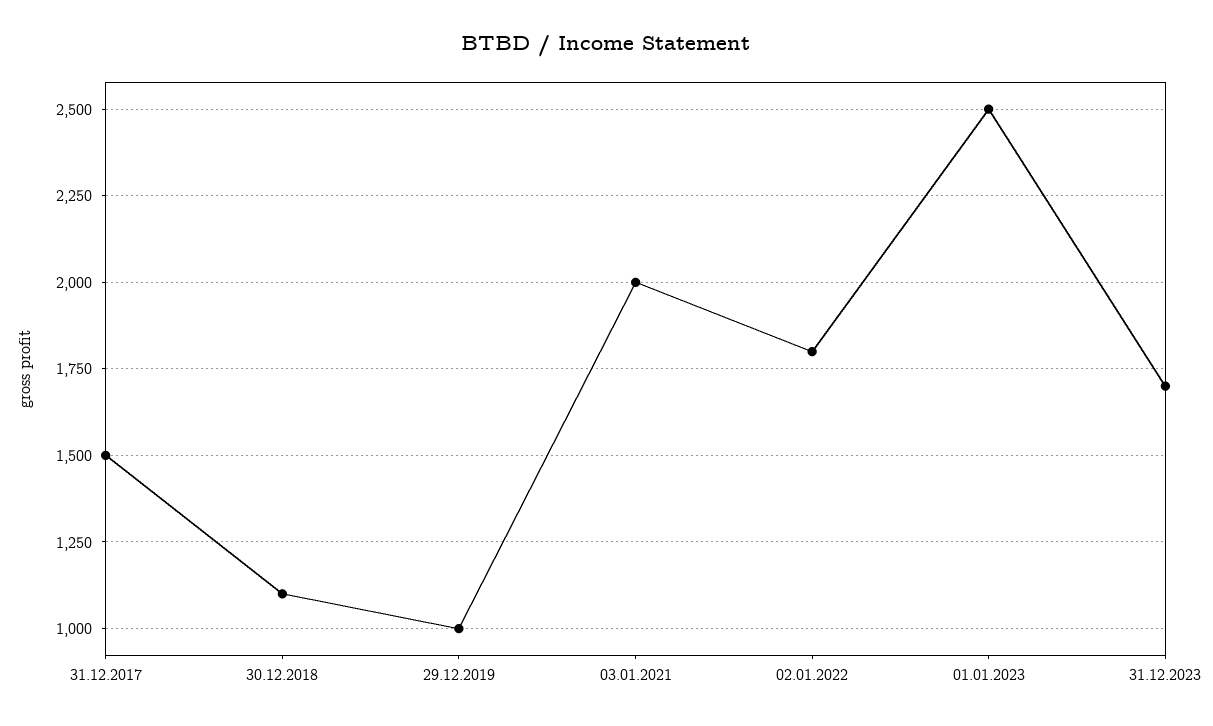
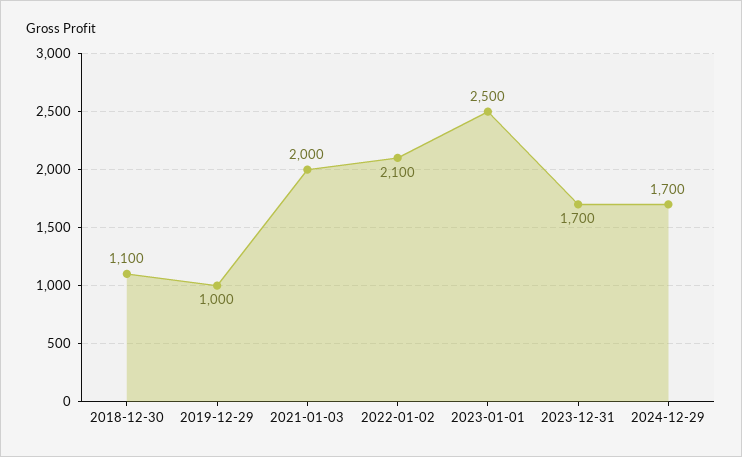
31.12.2017: 1500 -> none
02.01.2022: 1800 -> 2100
2024-12-29: none -> 1700

